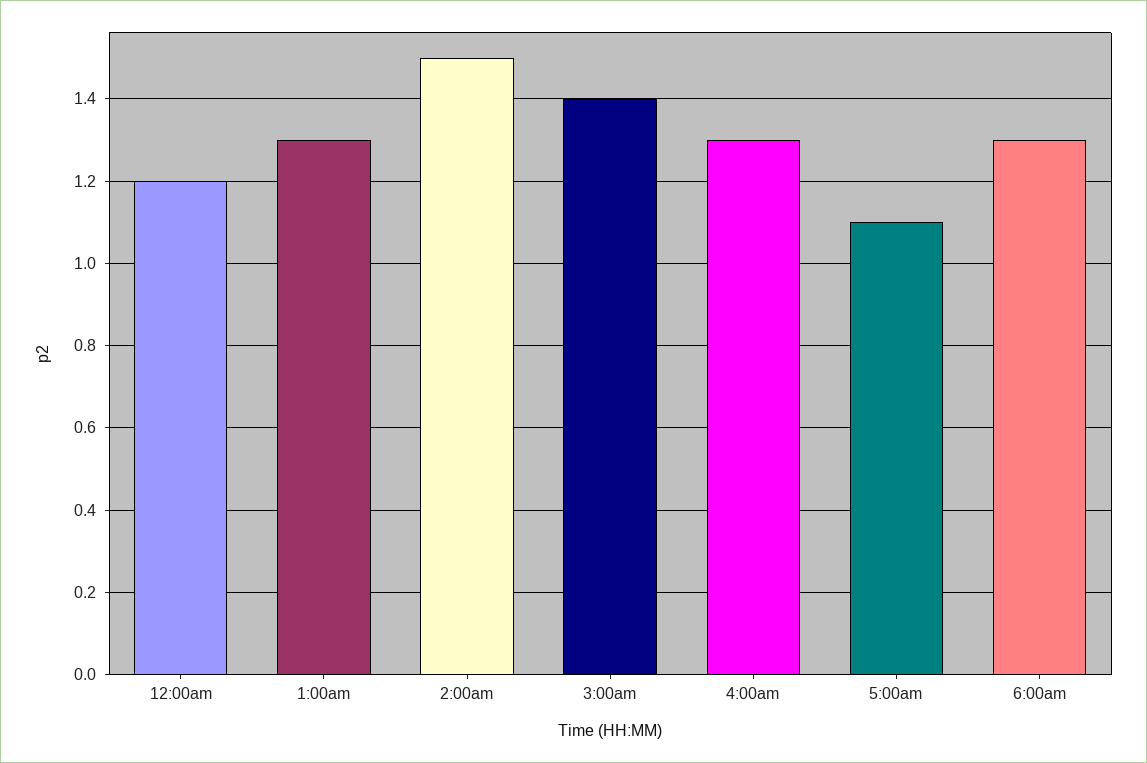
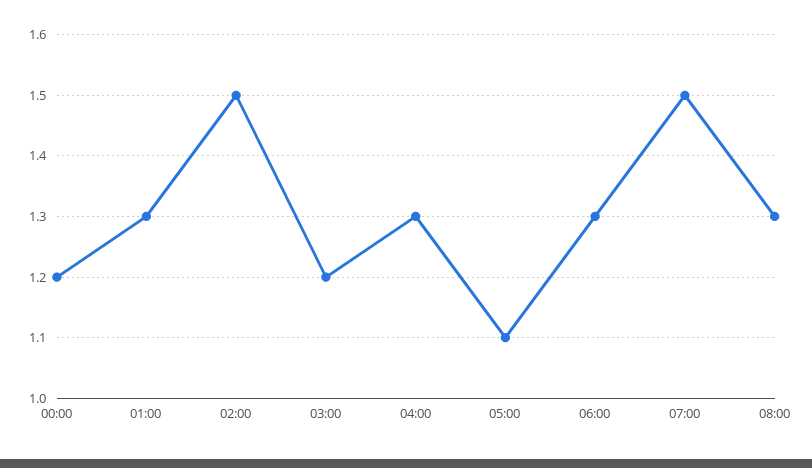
3:00am: 1.4 -> 1.2
07:00: none -> 1.5
08:00: none -> 1.3

